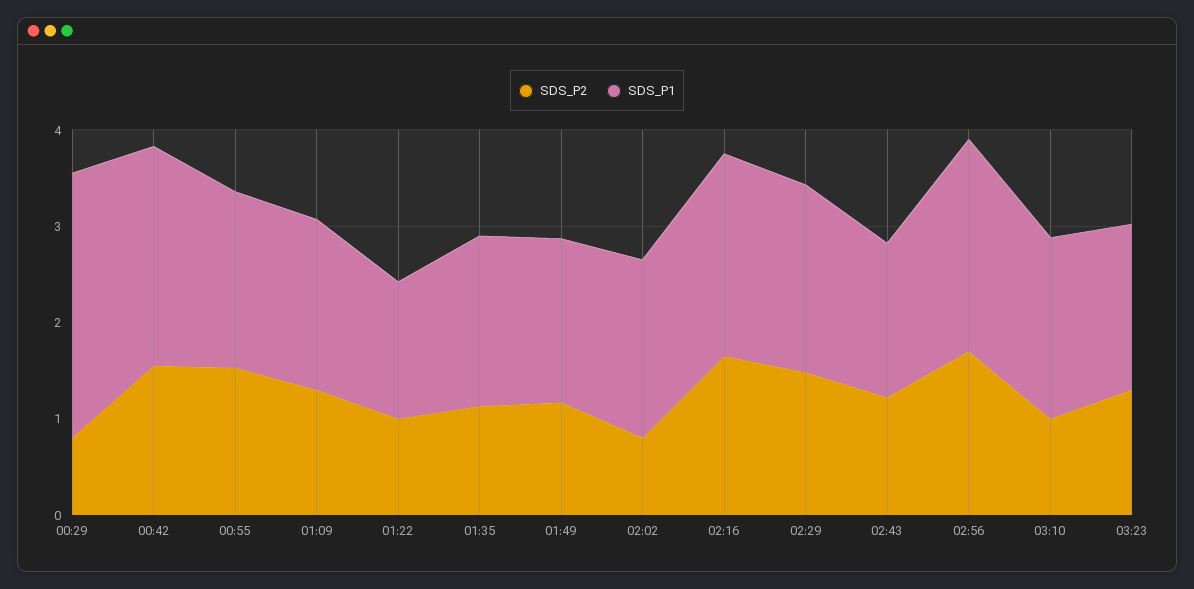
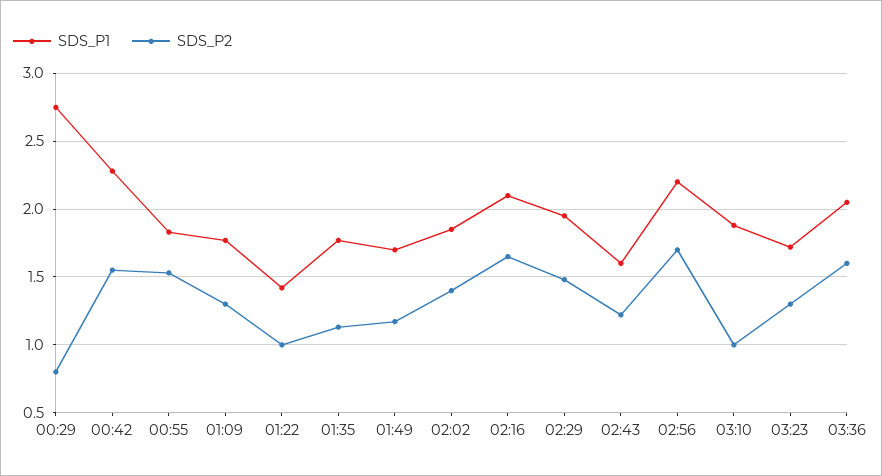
SDS_P2, 02:02: 0.8 -> 1.4
SDS_P1, 03:36: none -> 2.05
SDS_P2, 03:36: none -> 1.6

